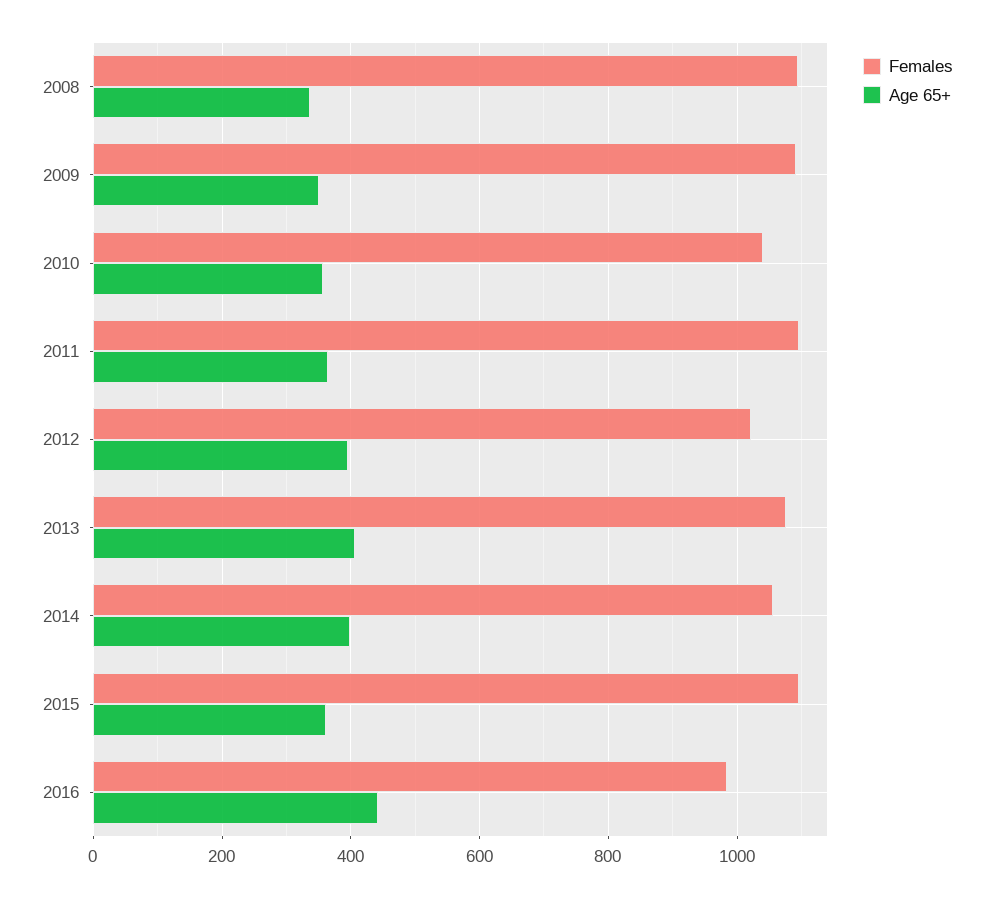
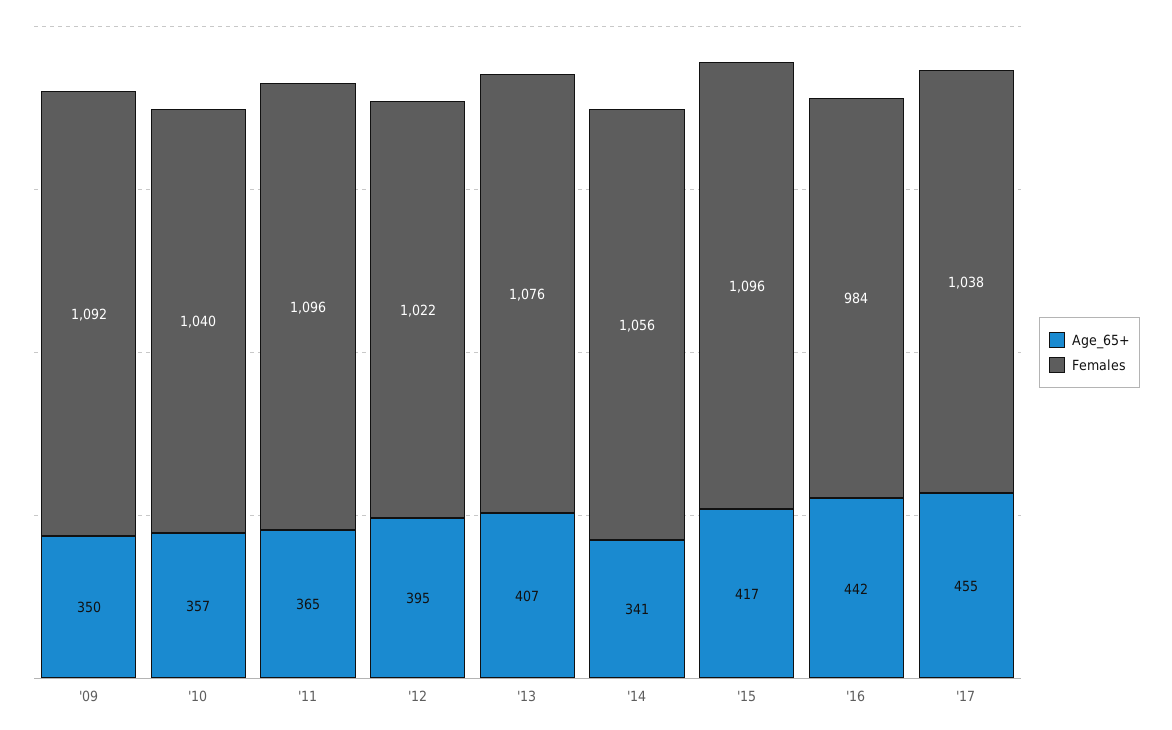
Females, 2008: 1100 -> none
Age 65+, 2008: 340 -> none
Age 65+, 2014: 400 -> 341
Age 65+, 2015: 360 -> 417
Age 65+, '17: none -> 455
Females, '17: none -> 1038

